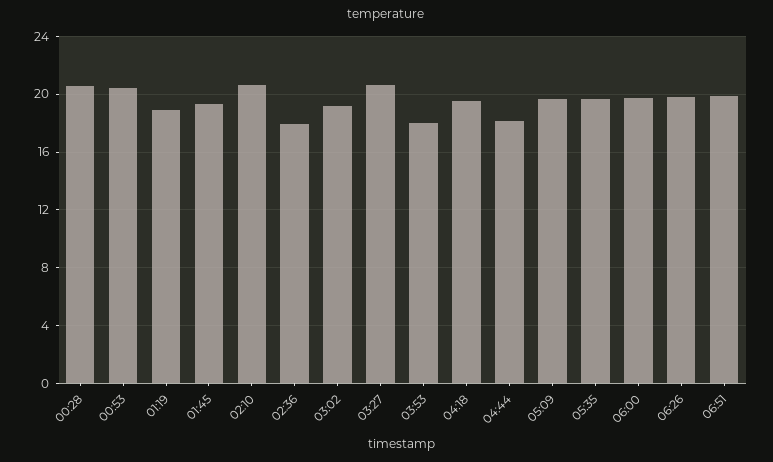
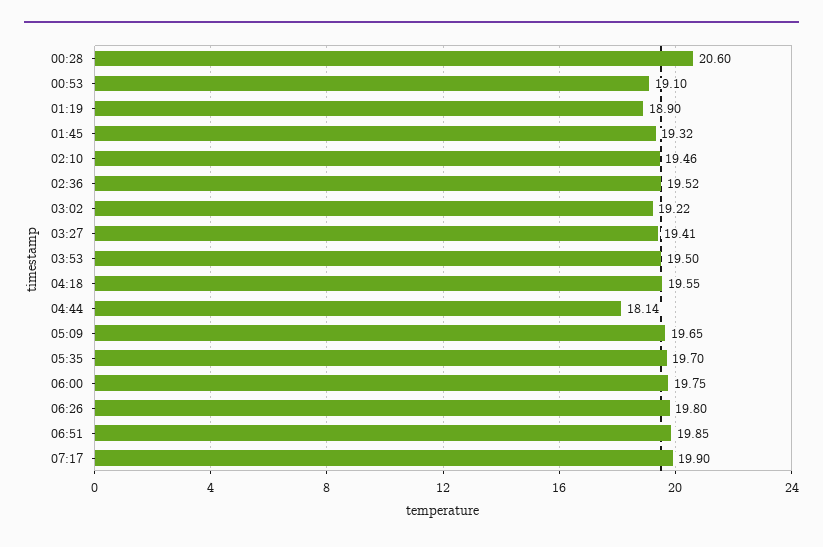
00:53: 20.5 -> 19.1
02:10: 20.5 -> 19.46
02:36: 18 -> 19.52
03:27: 20.5 -> 19.41
03:53: 18 -> 19.5
07:17: none -> 19.9

